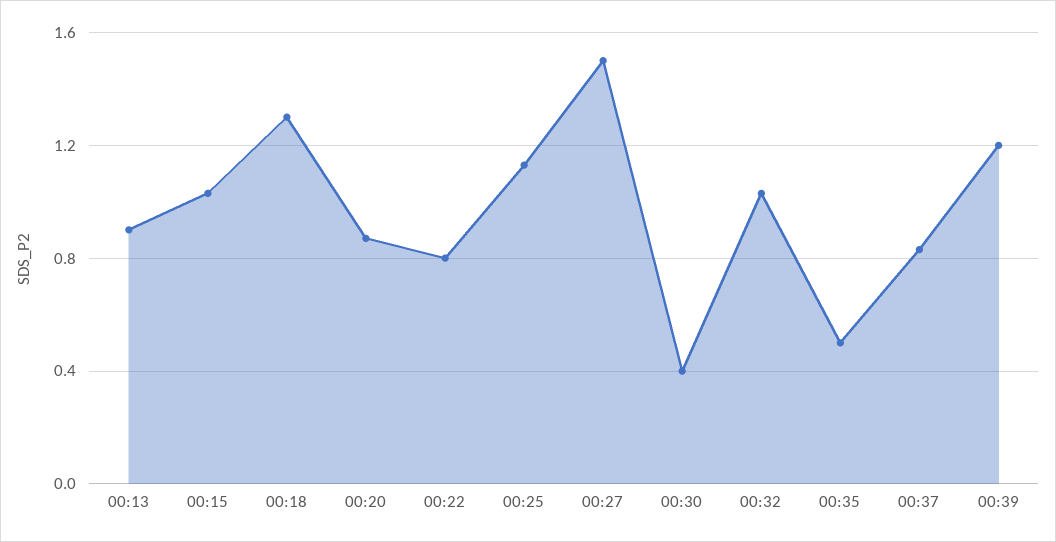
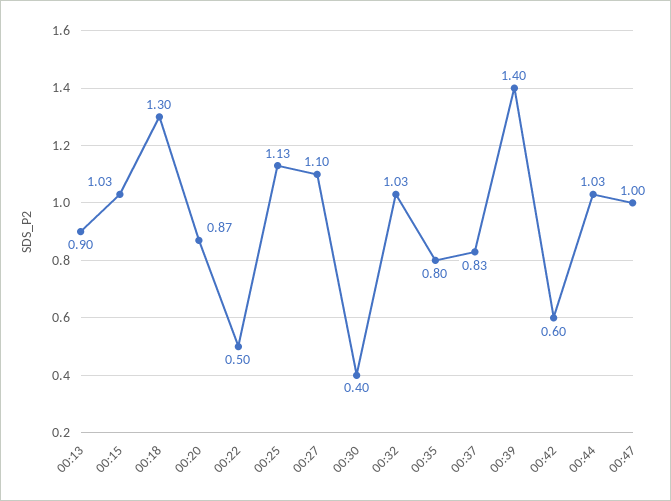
00:22: 0.8 -> 0.5
00:27: 1.5 -> 1.1
00:35: 0.5 -> 0.8
00:39: 1.2 -> 1.4
00:42: none -> 0.6
00:44: none -> 1.03
00:47: none -> 1

